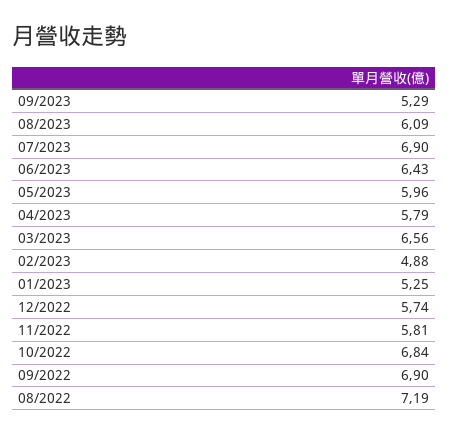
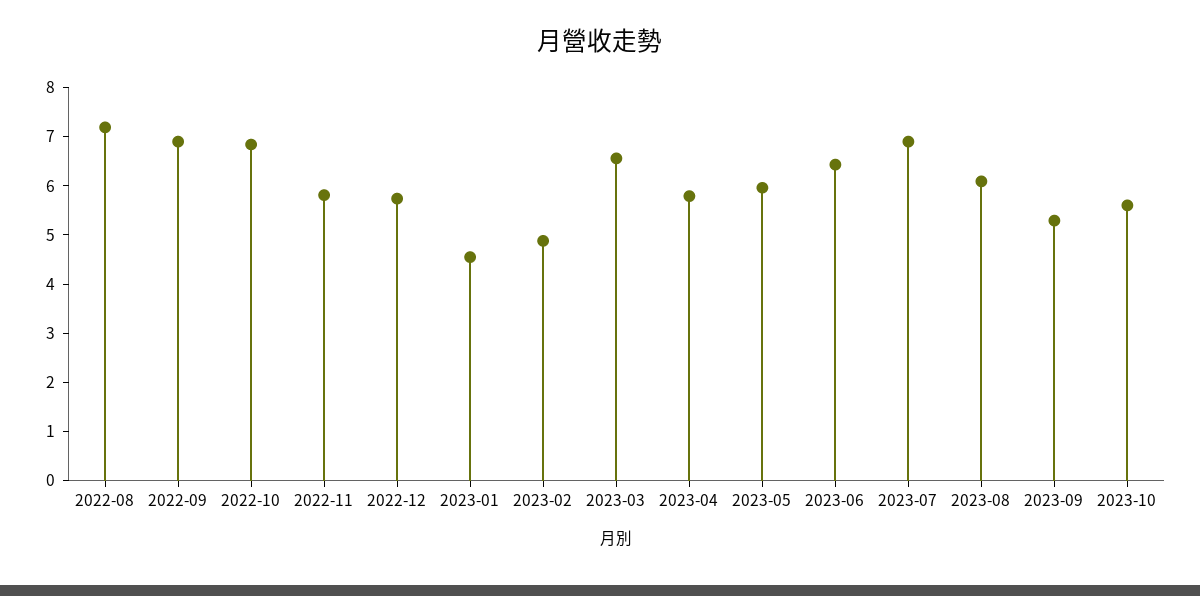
01/2023: 5.25 -> 4.6
2023-10: none -> 5.6

